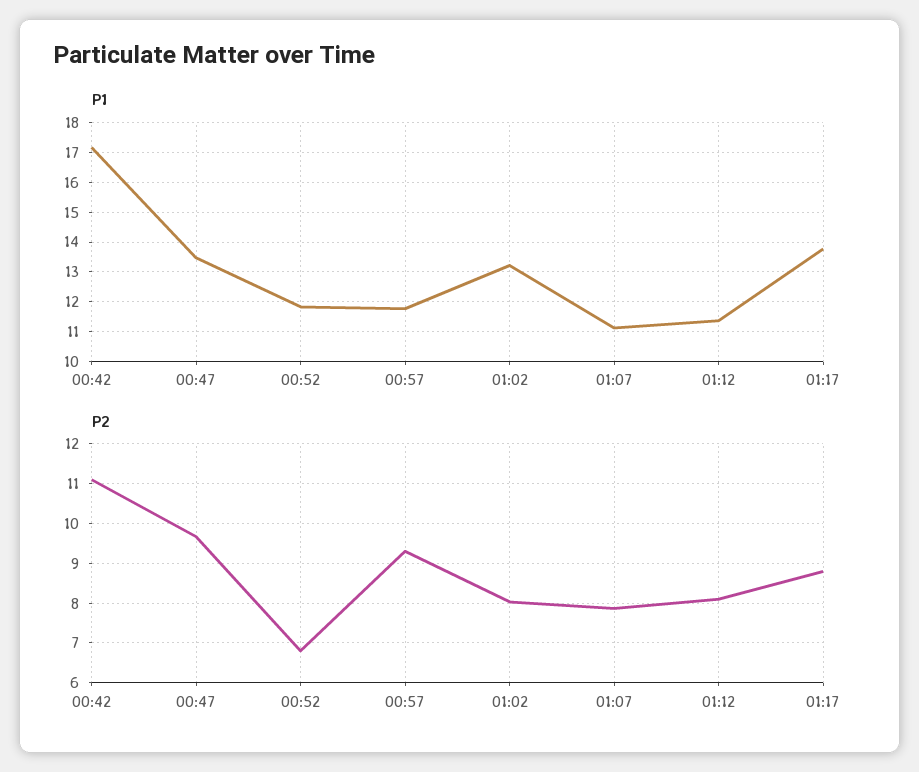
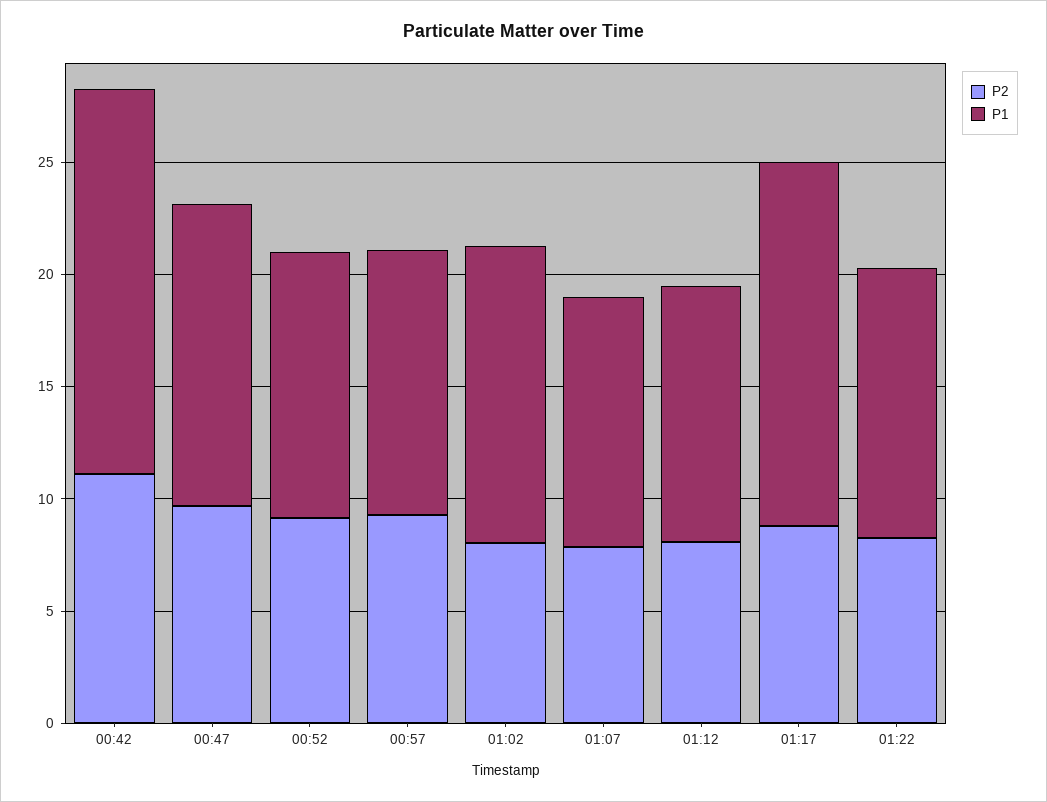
P1, 01:17: 13.75 -> 16
P2, 00:52: 6.8 -> 9
P2, 01:22: none -> 8
P1, 01:22: none -> 12

